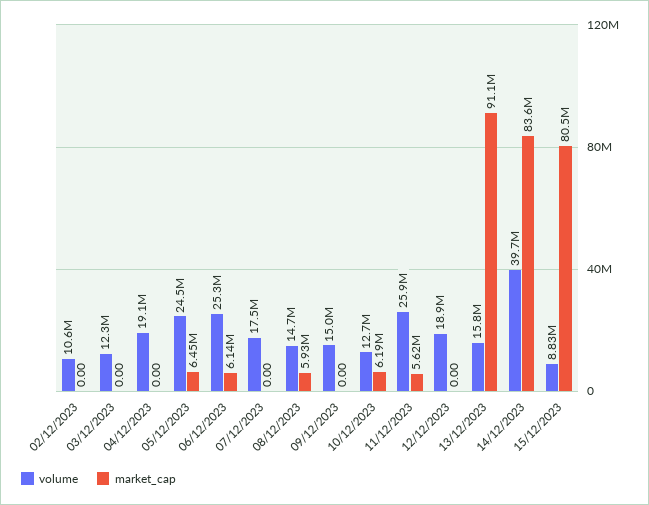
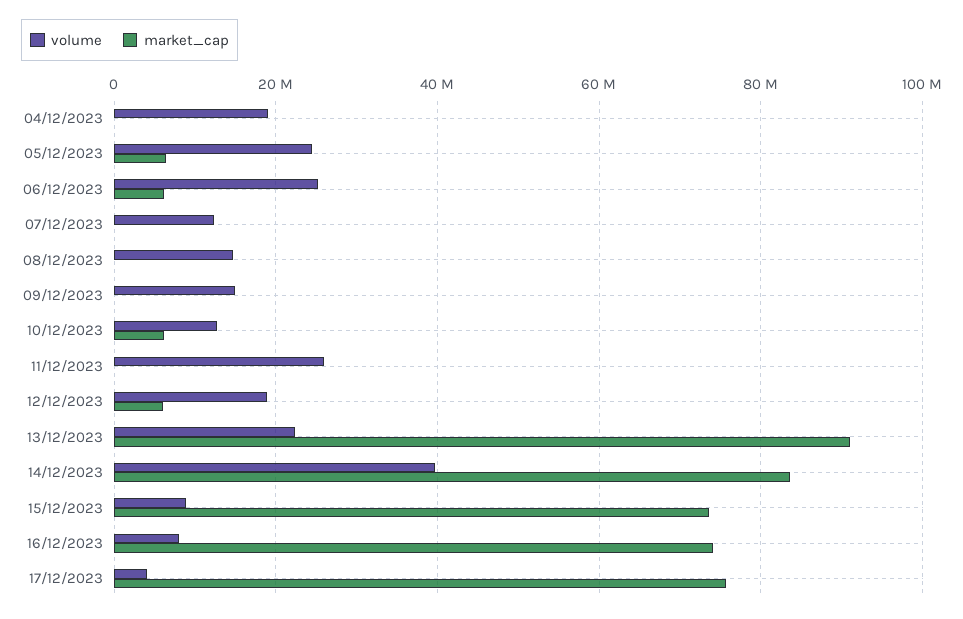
volume, 02/12/2023: 10600000 -> none
market_cap, 02/12/2023: 0 -> none
volume, 03/12/2023: 12300000 -> none
market_cap, 03/12/2023: 0 -> none
volume, 07/12/2023: 17500000 -> 12000000
market_cap, 08/12/2023: 5930000 -> 0
market_cap, 11/12/2023: 5620000 -> 0
market_cap, 12/12/2023: 0 -> 6000000
volume, 13/12/2023: 15800000 -> 22000000
market_cap, 15/12/2023: 80500000 -> 74000000
volume, 16/12/2023: none -> 8000000
market_cap, 16/12/2023: none -> 74000000
volume, 17/12/2023: none -> 4000000
market_cap, 17/12/2023: none -> 76000000

